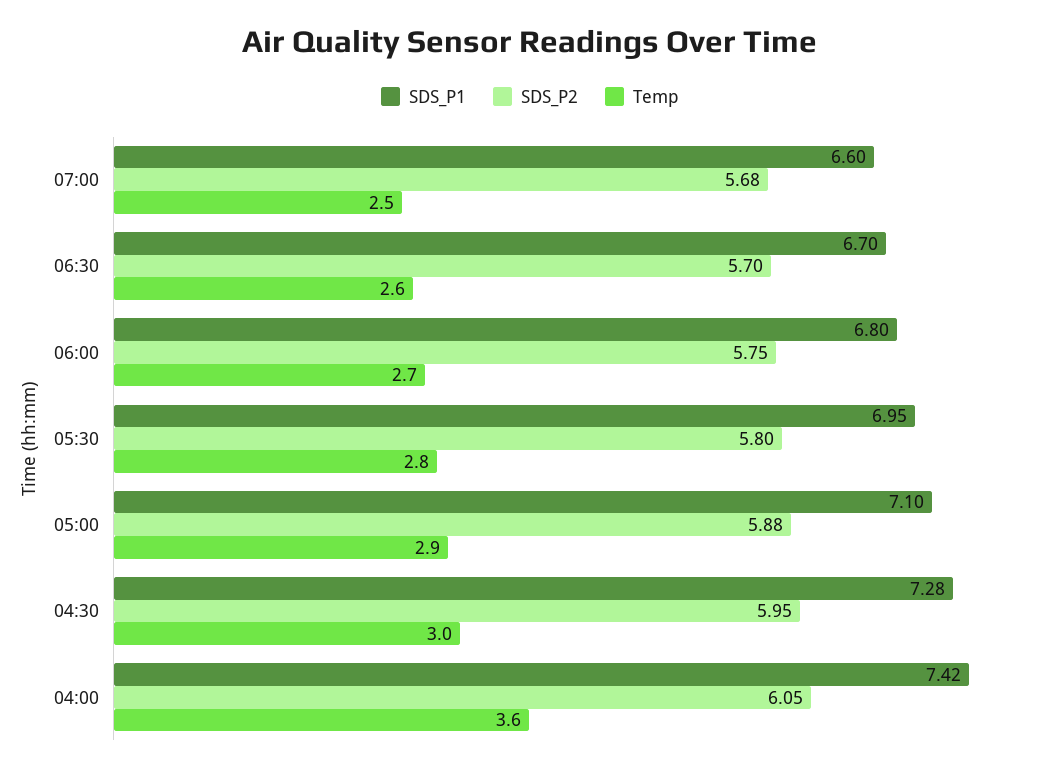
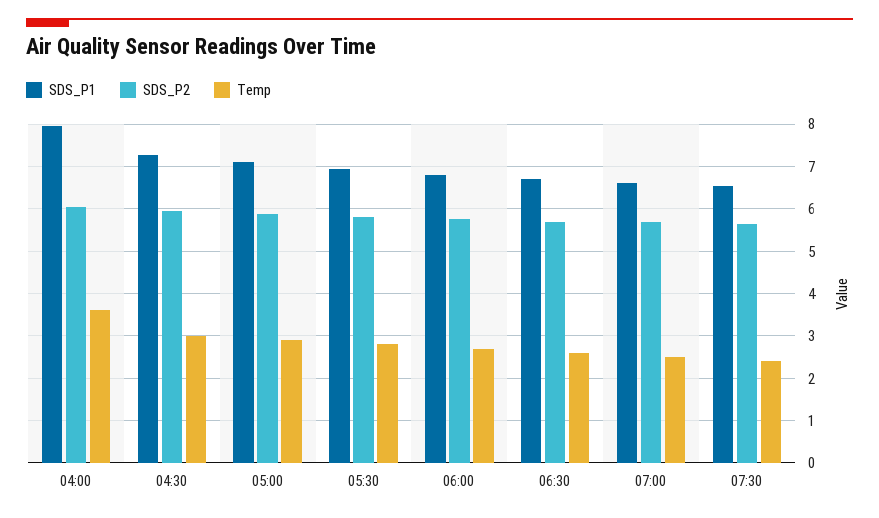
SDS_P1, 04:00: 7.42 -> 8
SDS_P1, 07:30: none -> 6.6
SDS_P2, 07:30: none -> 5.6
Temp, 07:30: none -> 2.4

